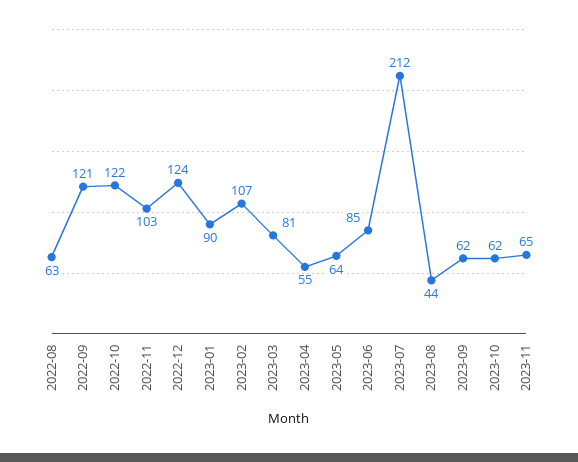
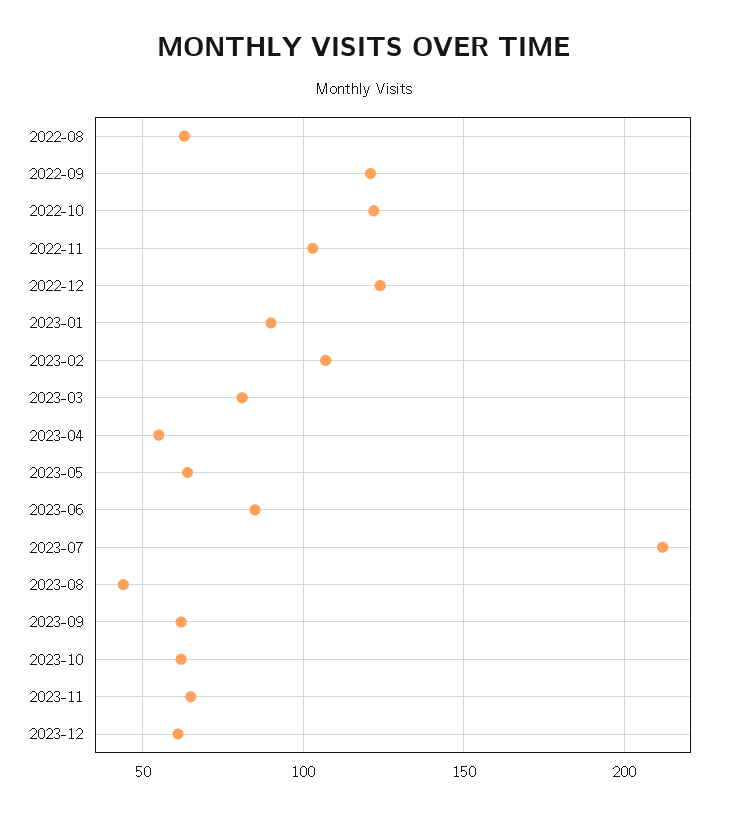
2023-12: none -> 60

